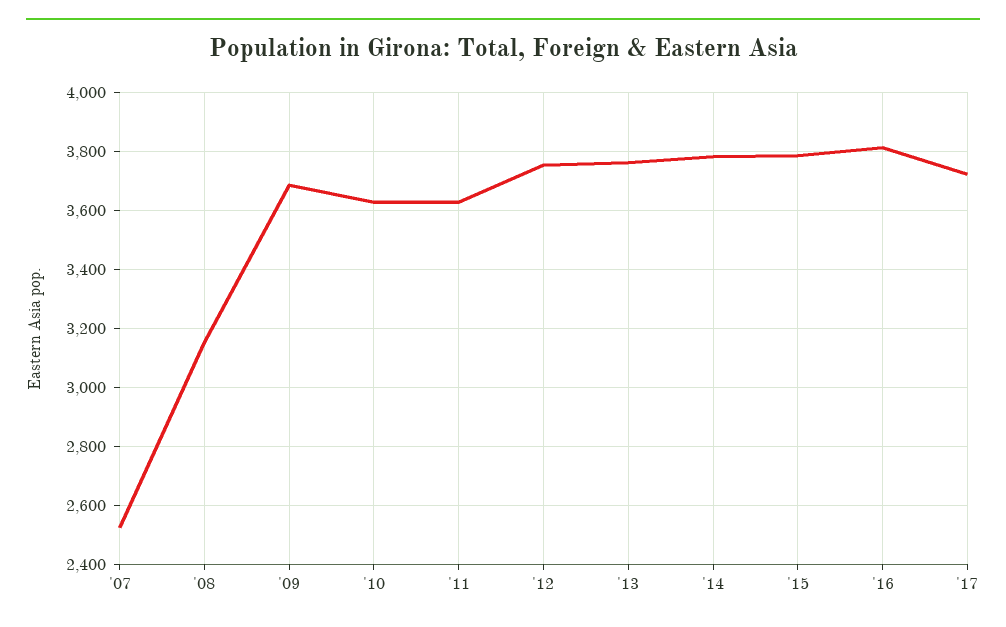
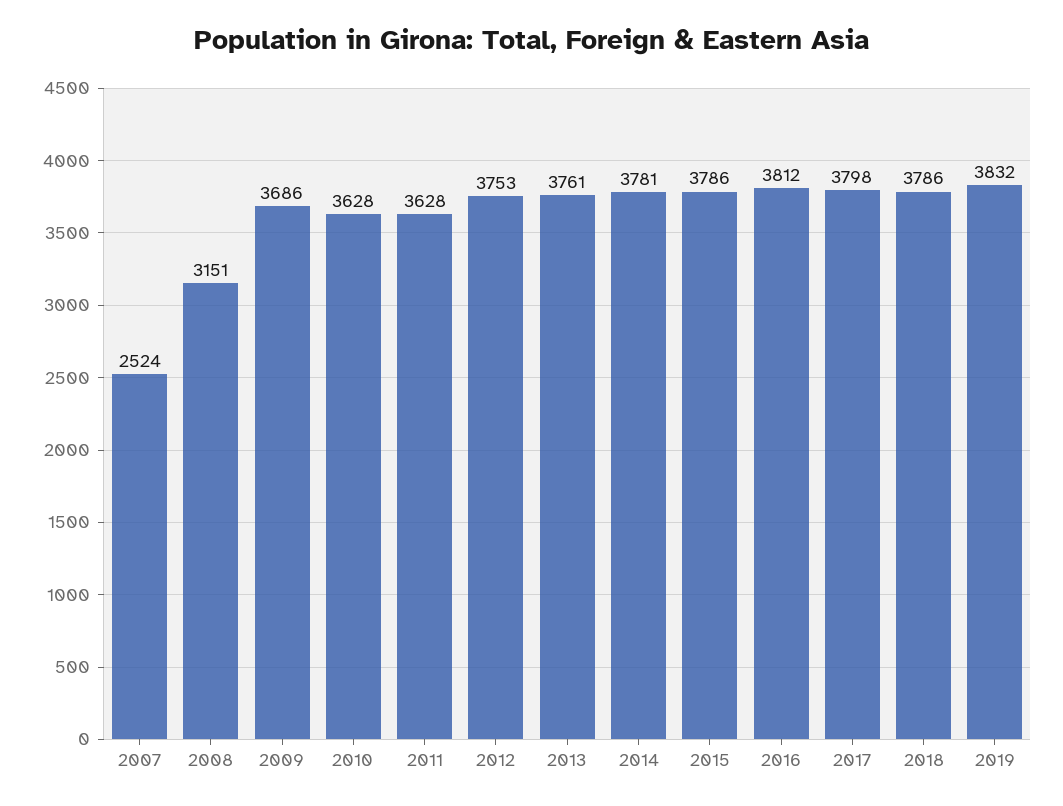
'17: 3725 -> 3798
2018: none -> 3786
2019: none -> 3832

